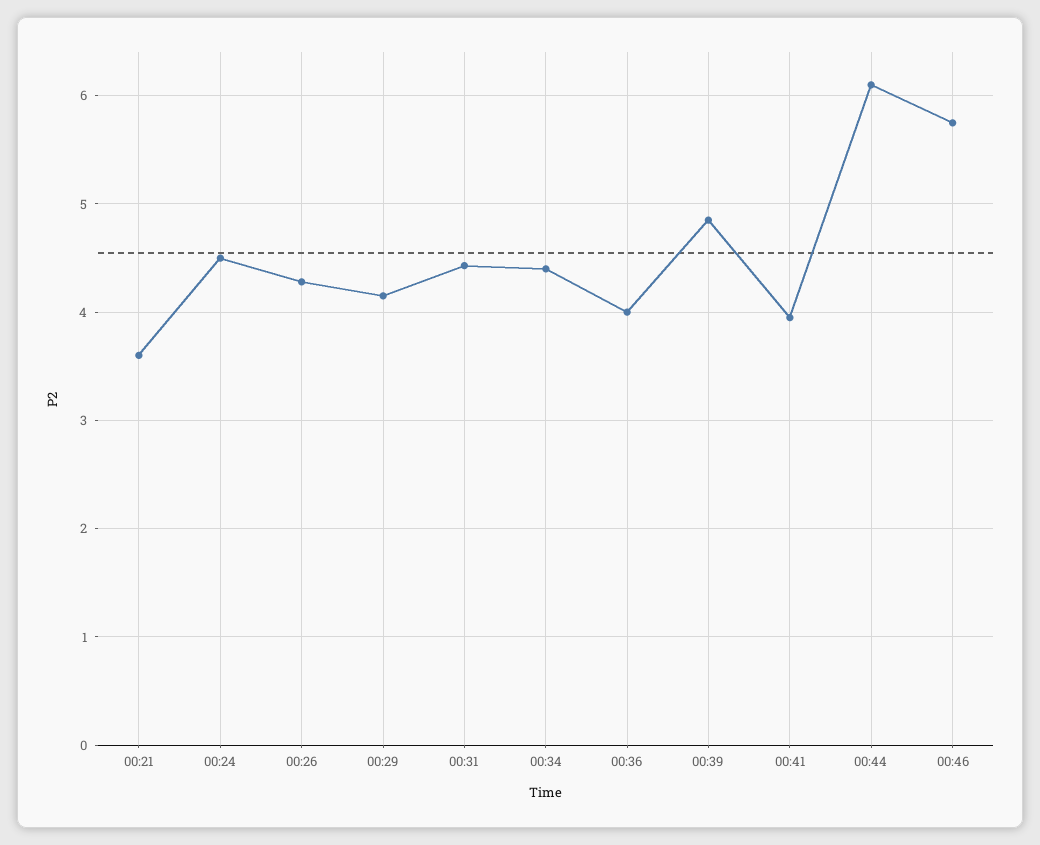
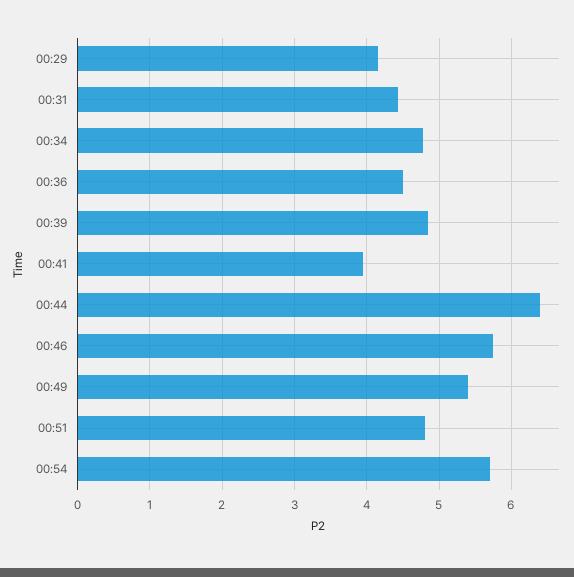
00:21: 3.6 -> none
00:24: 4.5 -> none
00:26: 4.3 -> none
00:34: 4.4 -> 4.8
00:36: 4 -> 4.5
00:44: 6.1 -> 6.4
00:49: none -> 5.4
00:51: none -> 4.8
00:54: none -> 5.7

